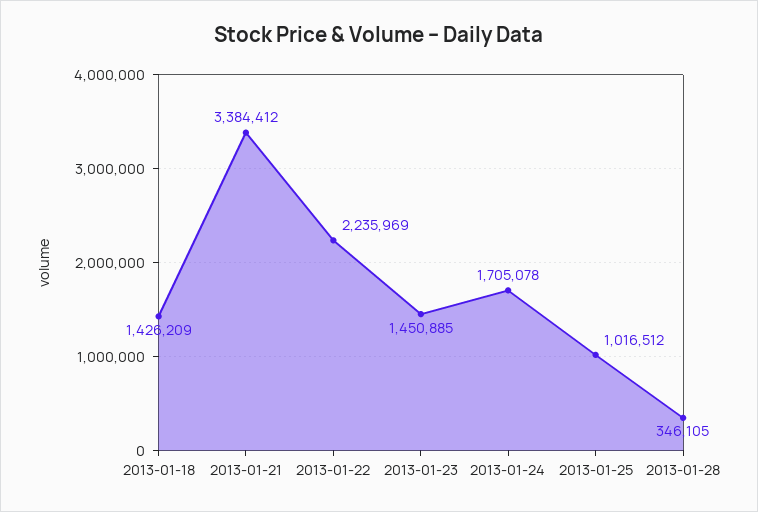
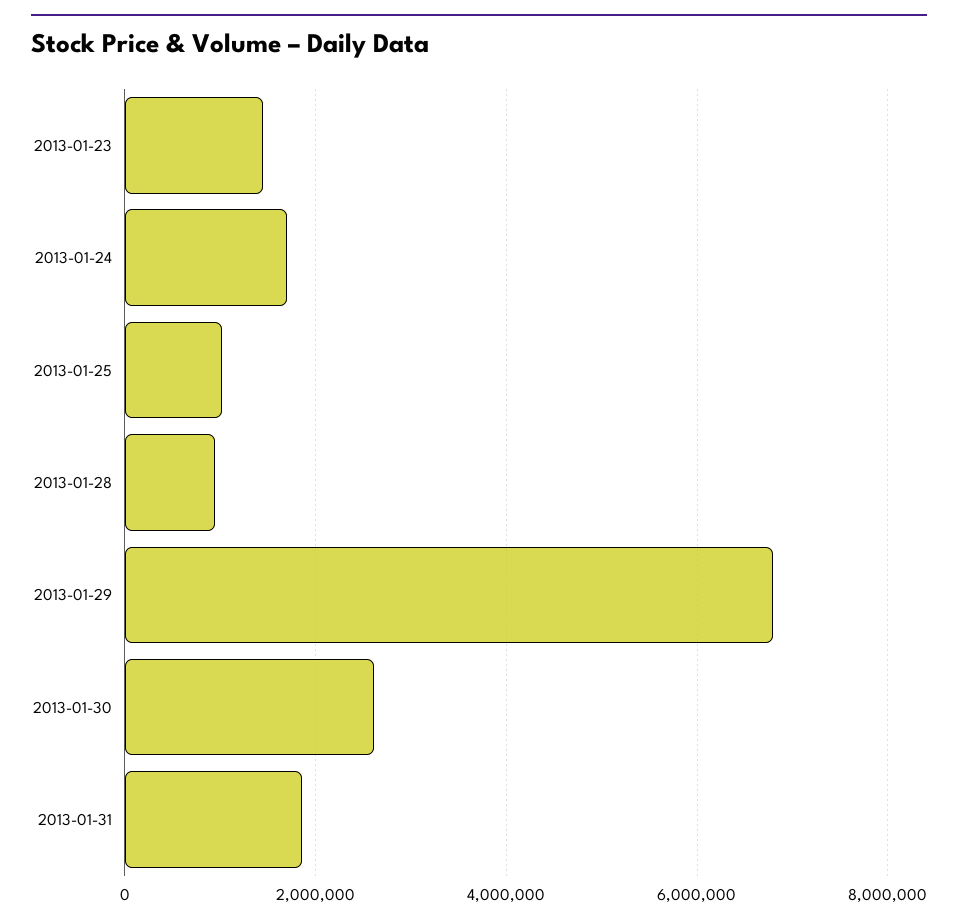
2013-01-18: 1426209 -> none
2013-01-21: 3384412 -> none
2013-01-22: 2235969 -> none
2013-01-28: 346105 -> 1000000
2013-01-29: none -> 6800000
2013-01-30: none -> 2600000
2013-01-31: none -> 1800000

